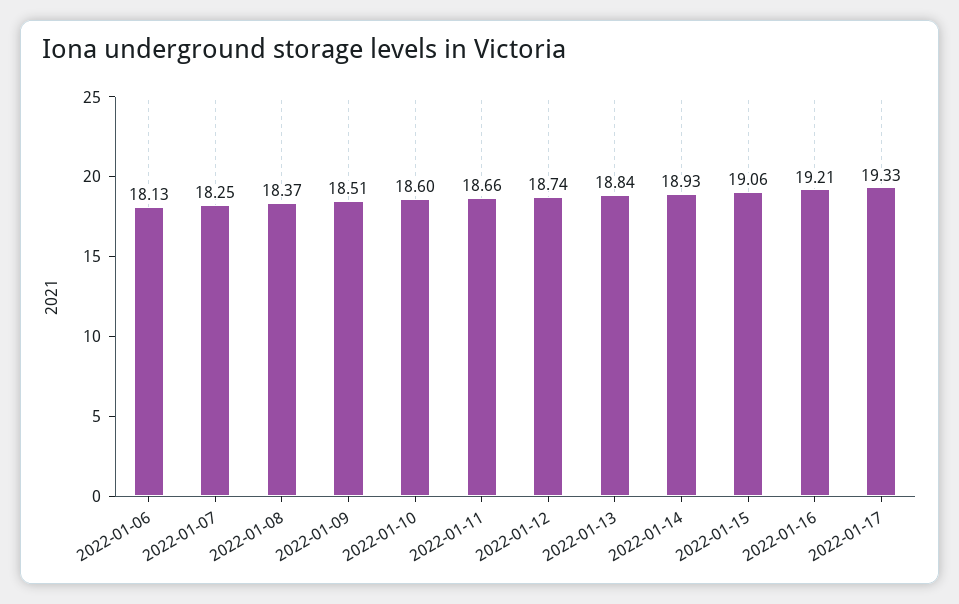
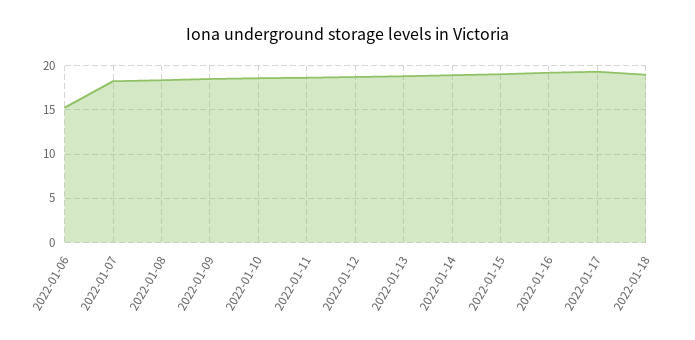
2022-01-06: 18.13 -> 15
2022-01-18: none -> 19

